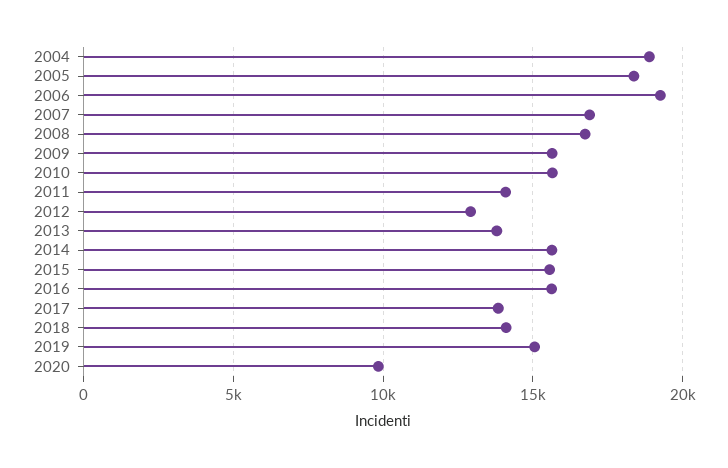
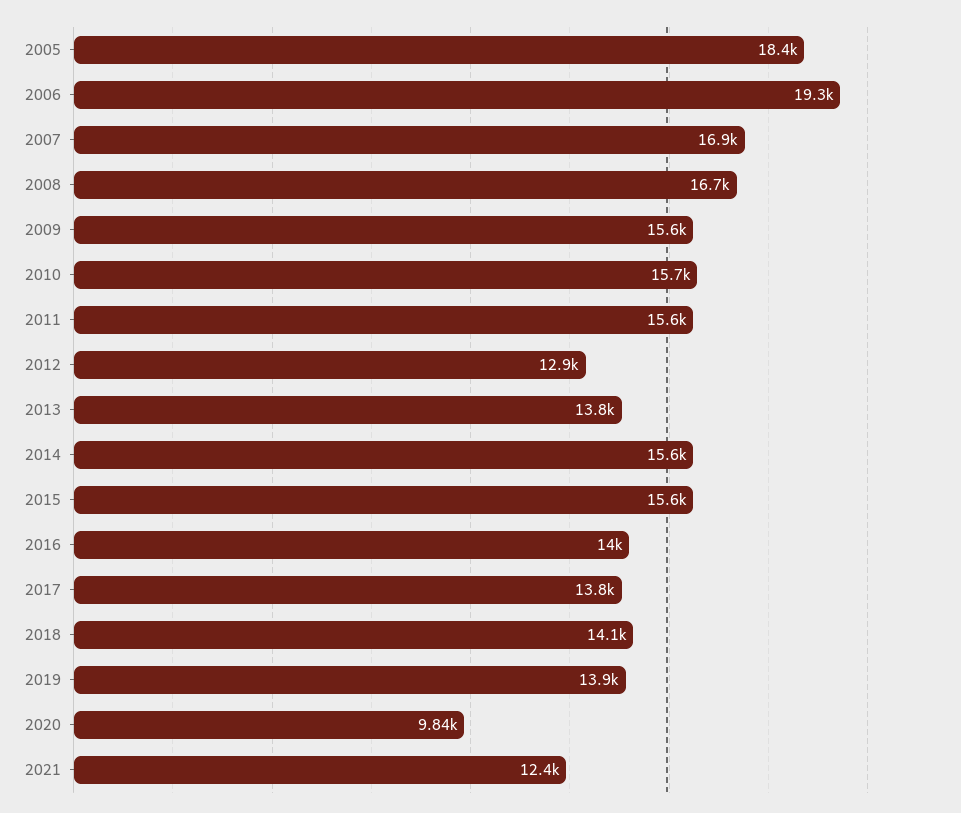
2004: 19000 -> none
2011: 14000 -> 15600
2016: 15500 -> 14000
2019: 15000 -> 13900
2021: none -> 12400

